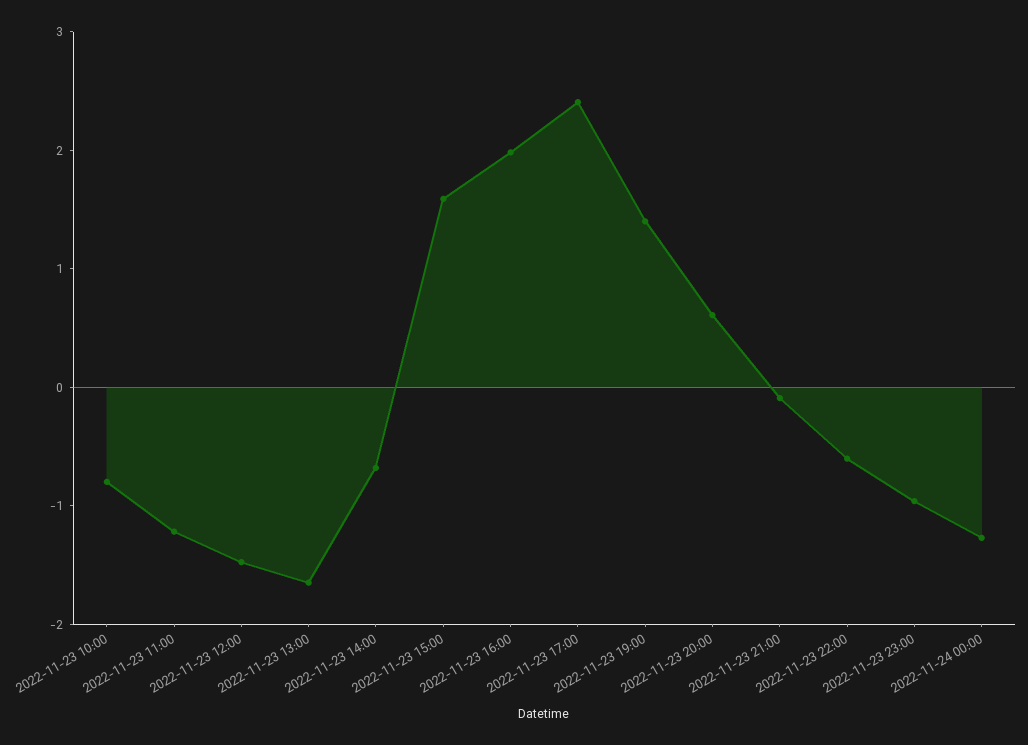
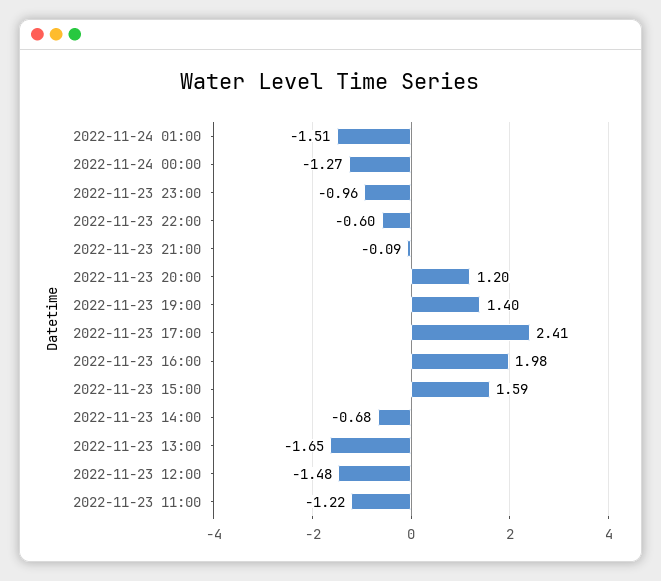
2022-11-23 10:00: -0.8 -> none
2022-11-23 20:00: 0.6 -> 1.2
2022-11-24 01:00: none -> -1.51

